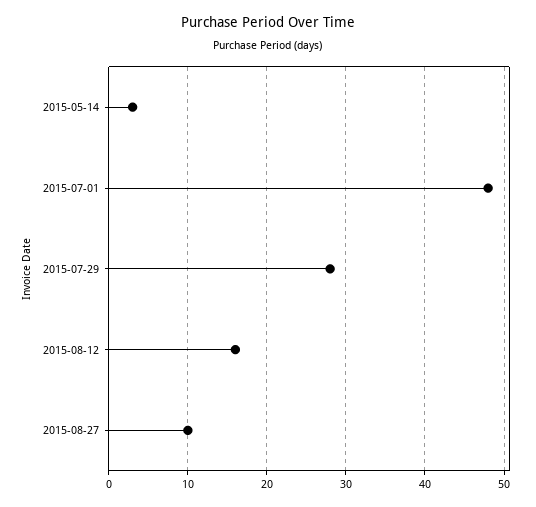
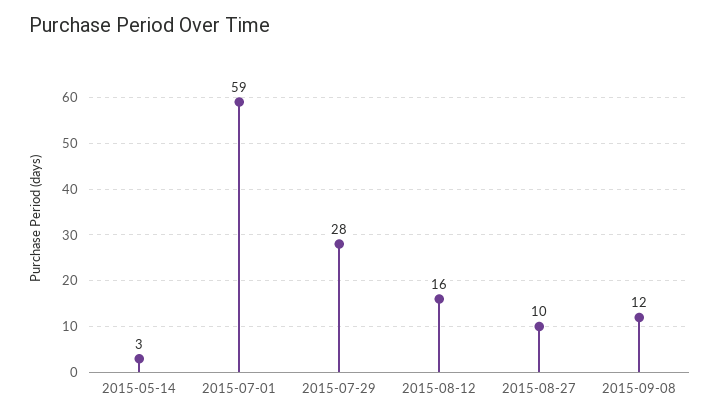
2015-07-01: 48 -> 59
2015-09-08: none -> 12

